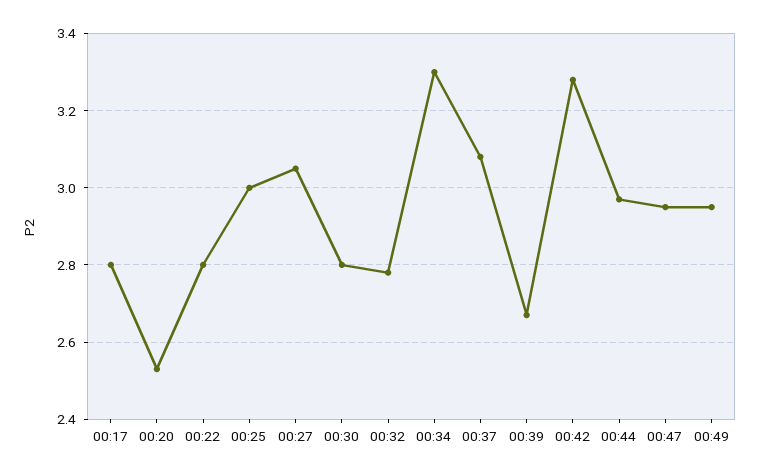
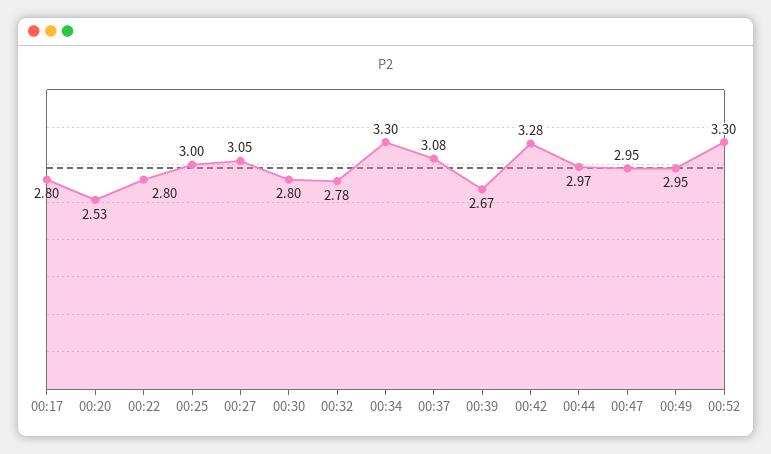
00:52: none -> 3.3

